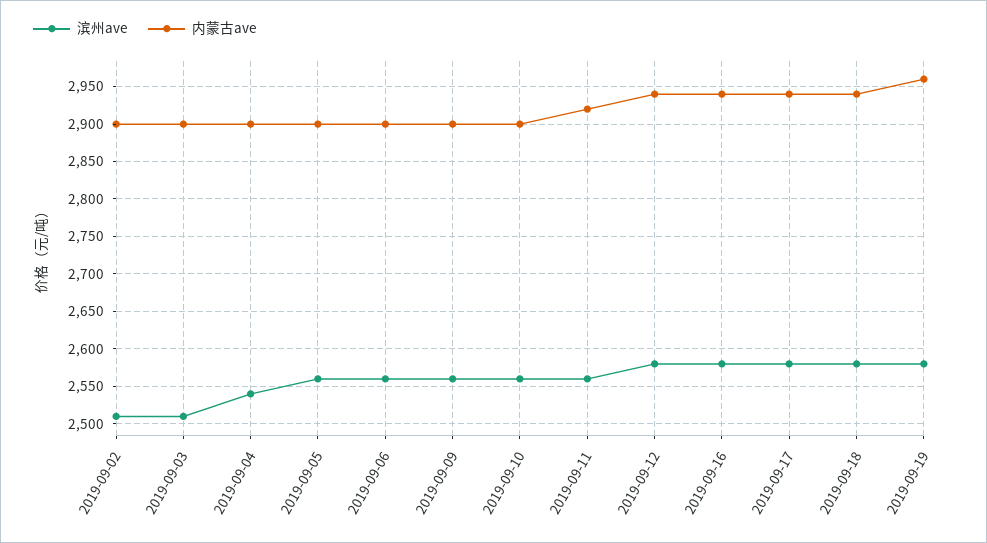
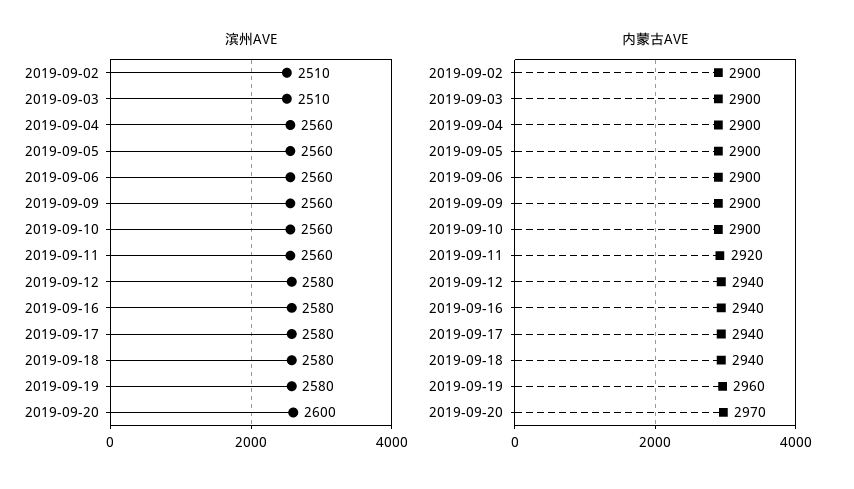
滨州ave, 2019-09-04: 2540 -> 2560
滨州ave, 2019-09-20: none -> 2600
内蒙古ave, 2019-09-20: none -> 2970

